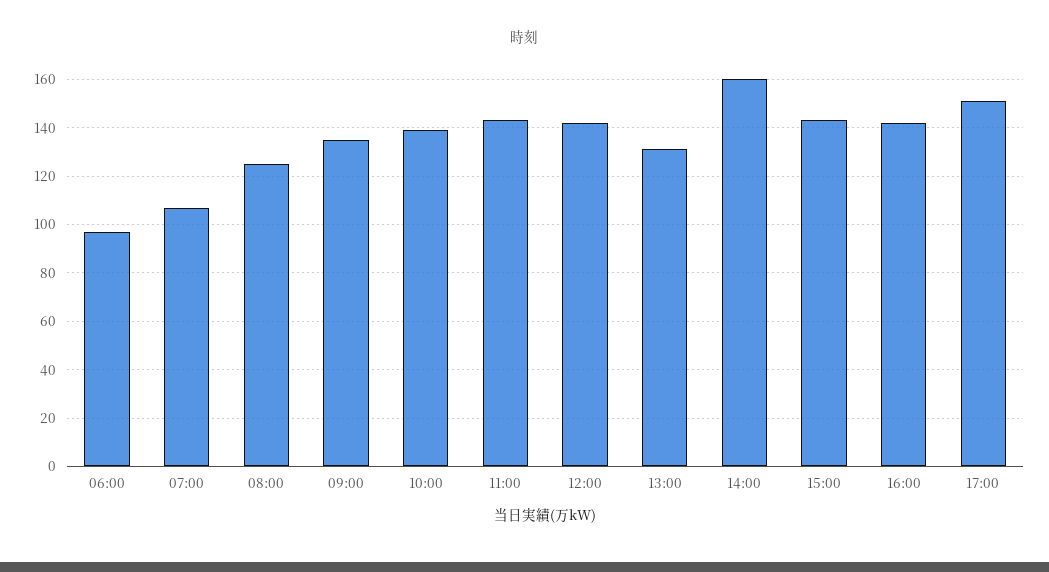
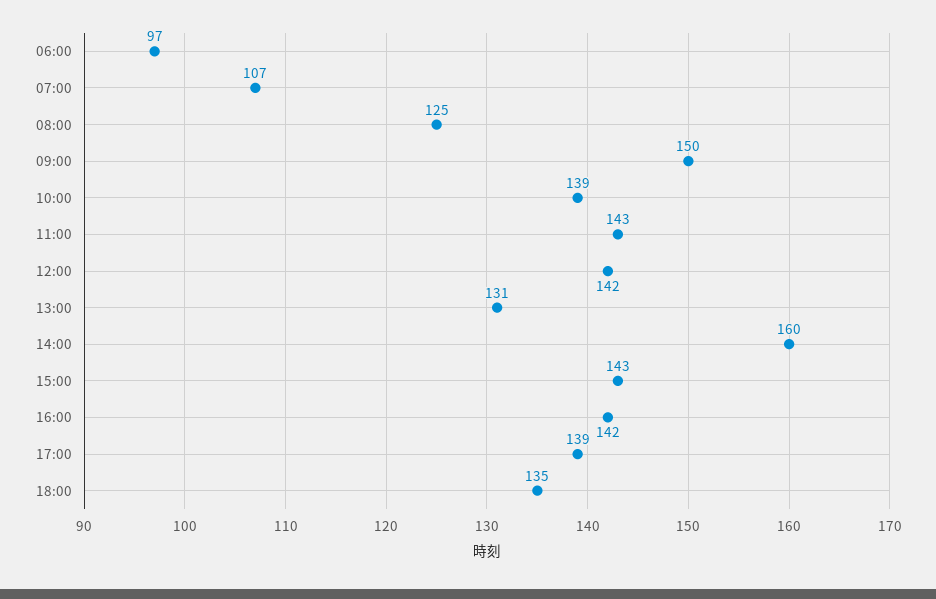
09:00: 135 -> 150
17:00: 150 -> 139
18:00: none -> 135

